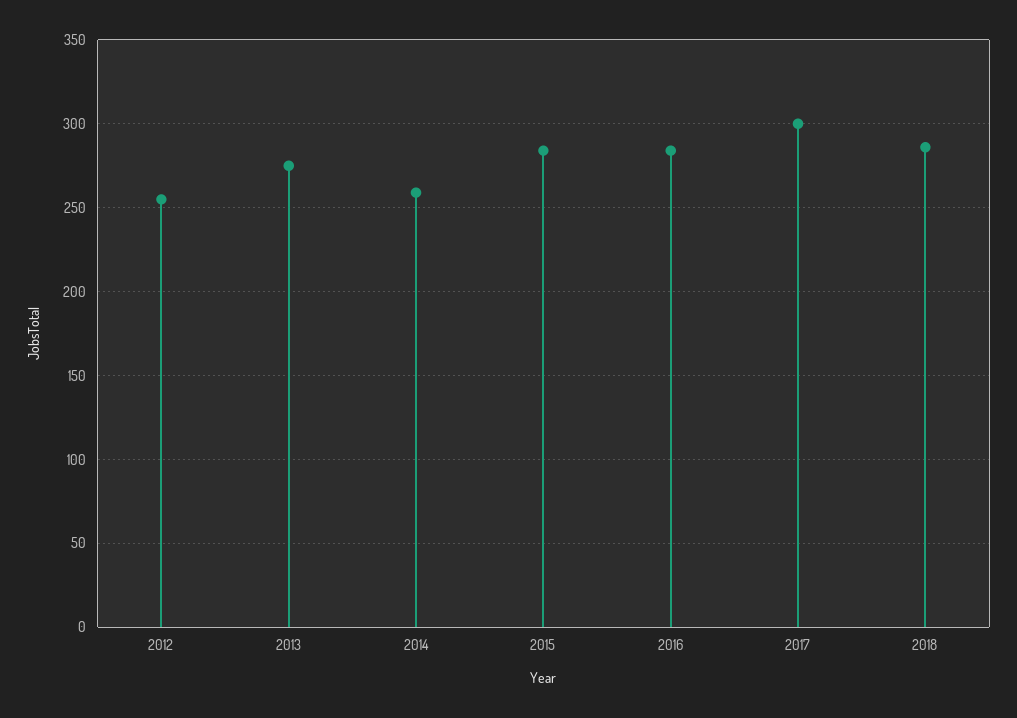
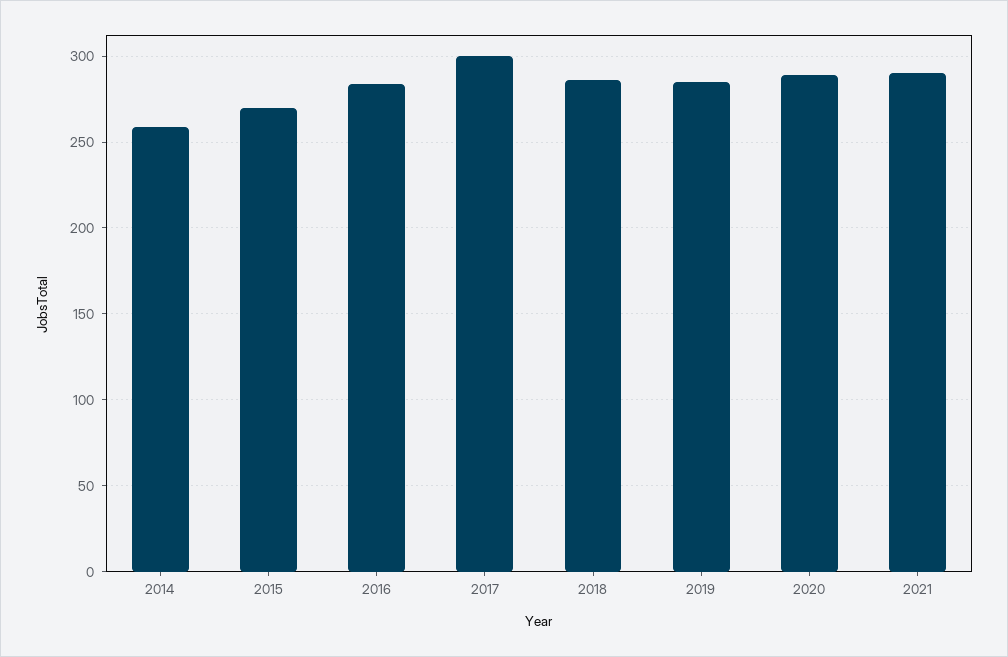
2012: 255 -> none
2013: 275 -> none
2015: 285 -> 270
2019: none -> 285
2020: none -> 290
2021: none -> 290

